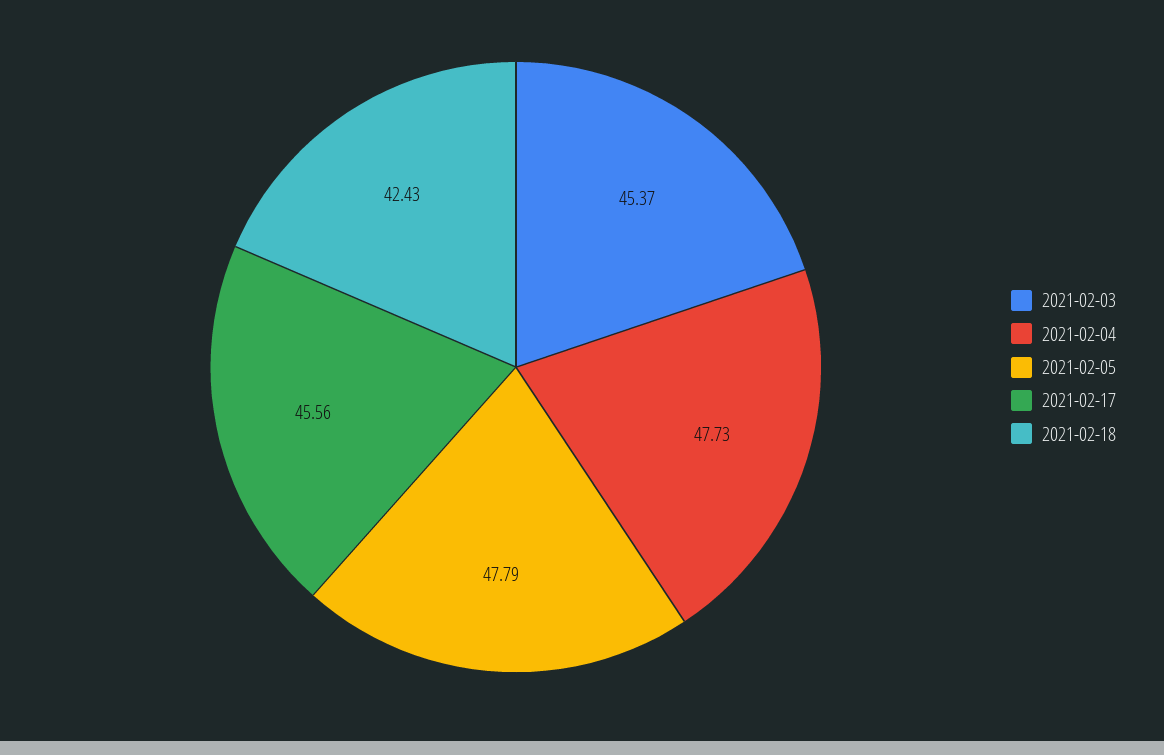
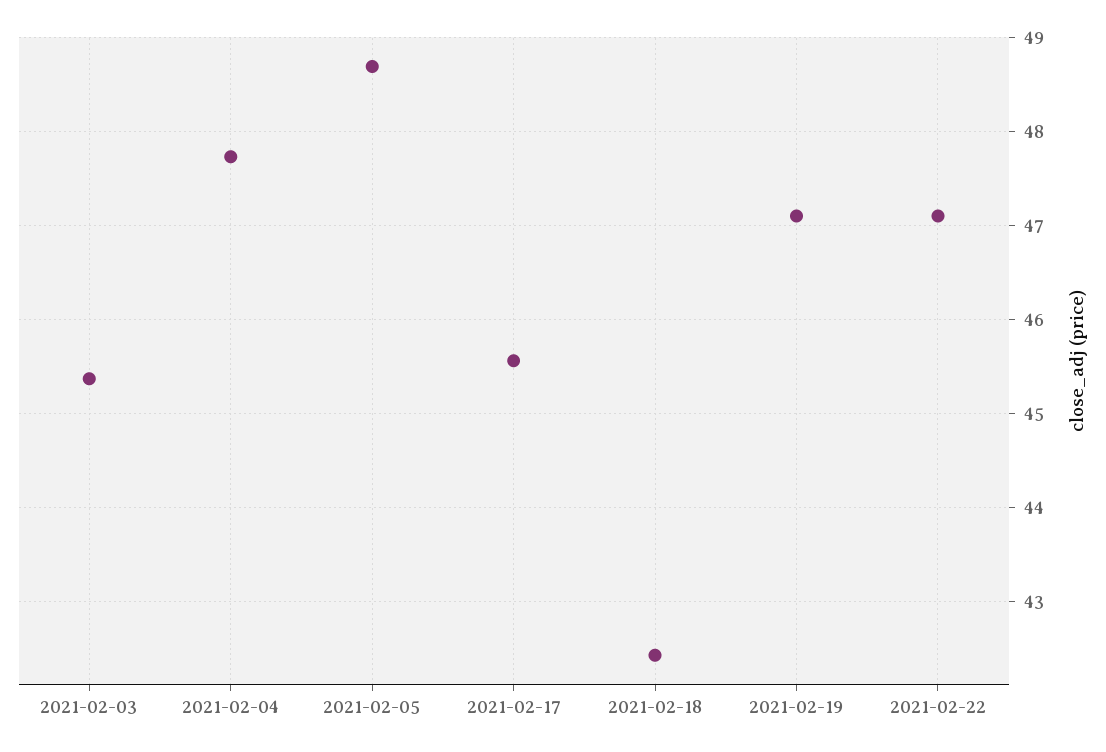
2021-02-05: 47.79 -> 48.7
2021-02-19: none -> 47.1
2021-02-22: none -> 47.1

